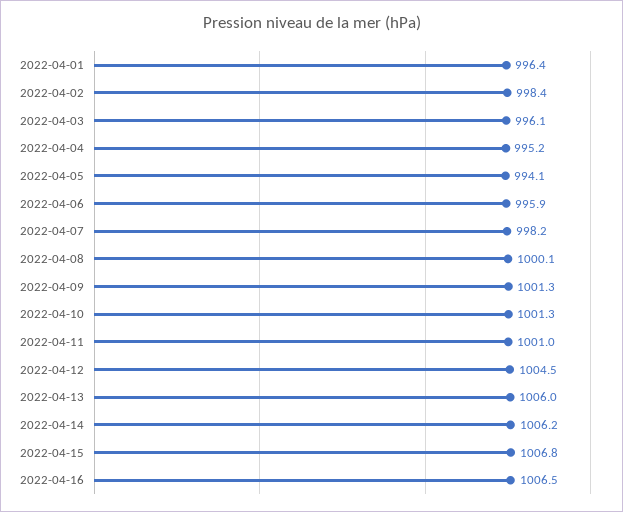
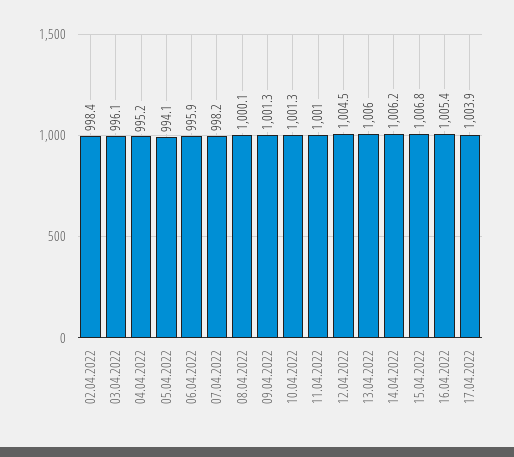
2022-04-01: 996.4 -> none
2022-04-16: 1006.5 -> 1005.4
17.04.2022: none -> 1003.9

